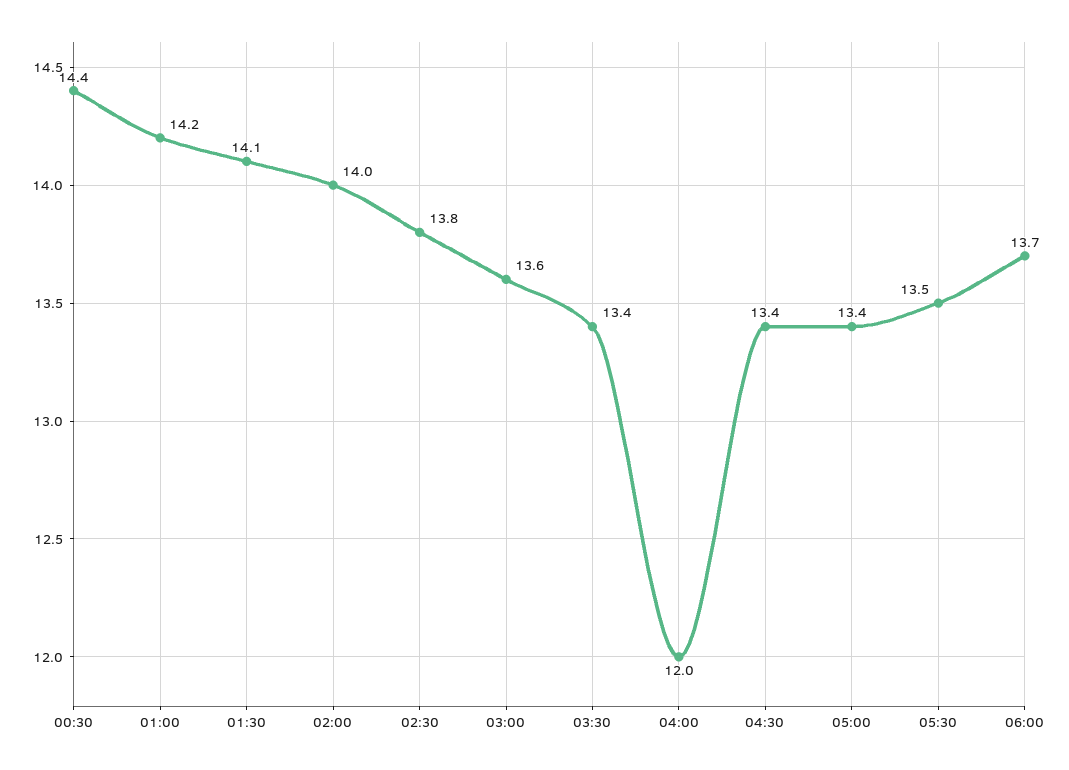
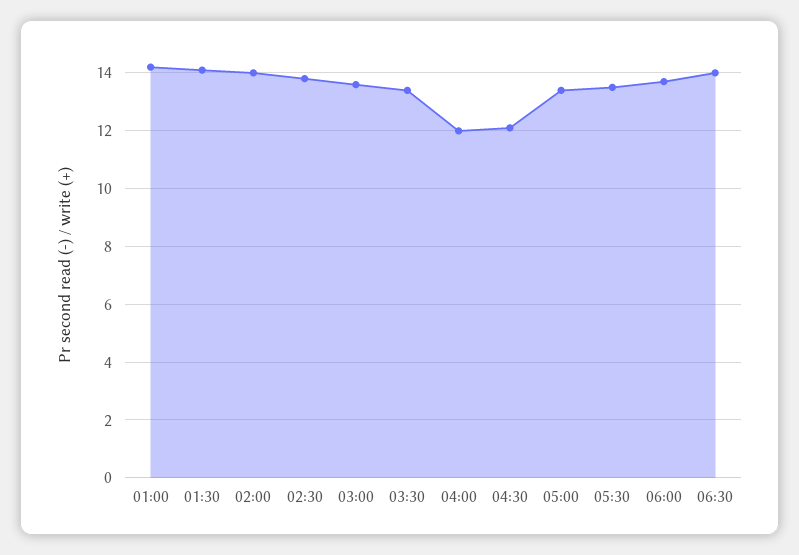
00:30: 14.4 -> none
04:30: 13.4 -> 12
06:30: none -> 14

